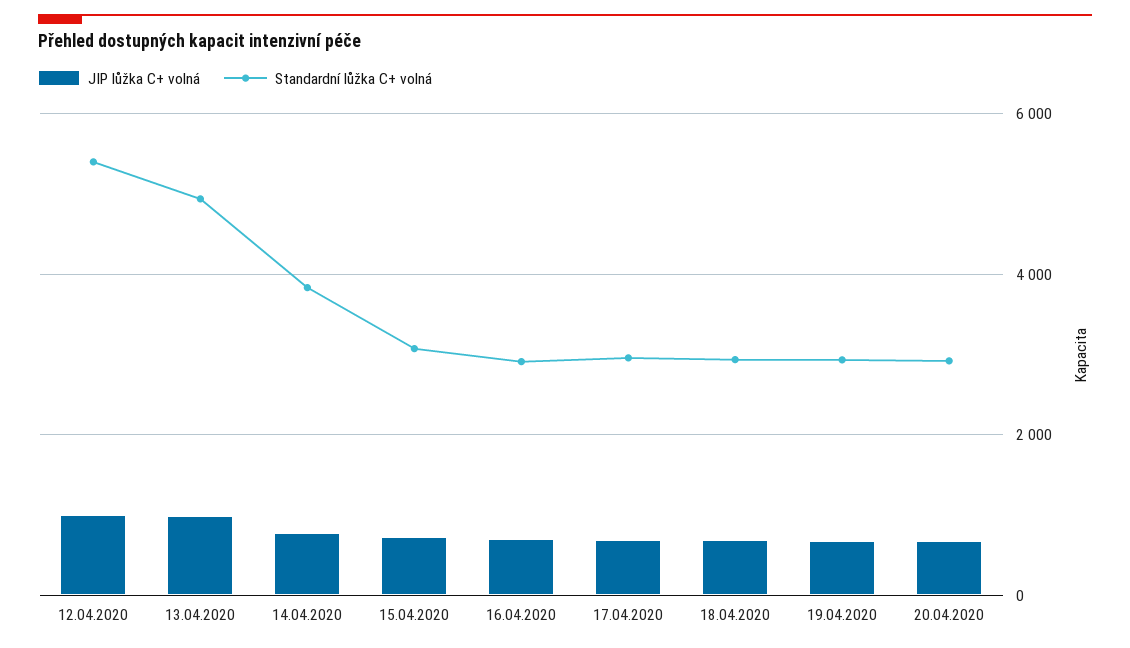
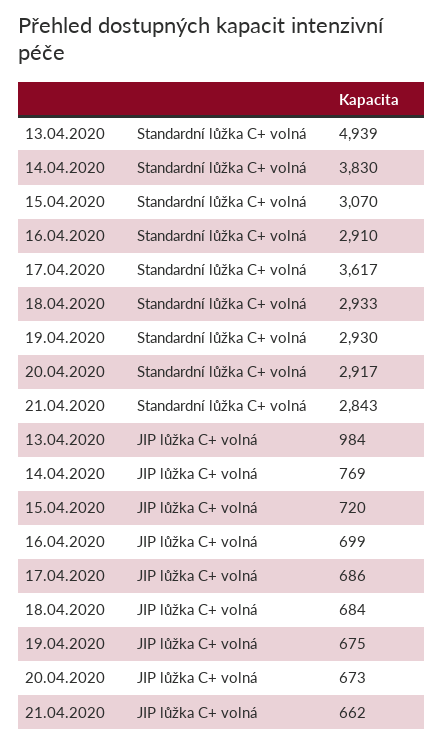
JIP lůžka C+ volná, 12.04.2020: 1000 -> none
Standardní lůžka C+ volná, 12.04.2020: 5400 -> none
Standardní lůžka C+ volná, 17.04.2020: 3000 -> 3617
Standardní lůžka C+ volná, 21.04.2020: none -> 2843
JIP lůžka C+ volná, 21.04.2020: none -> 662

